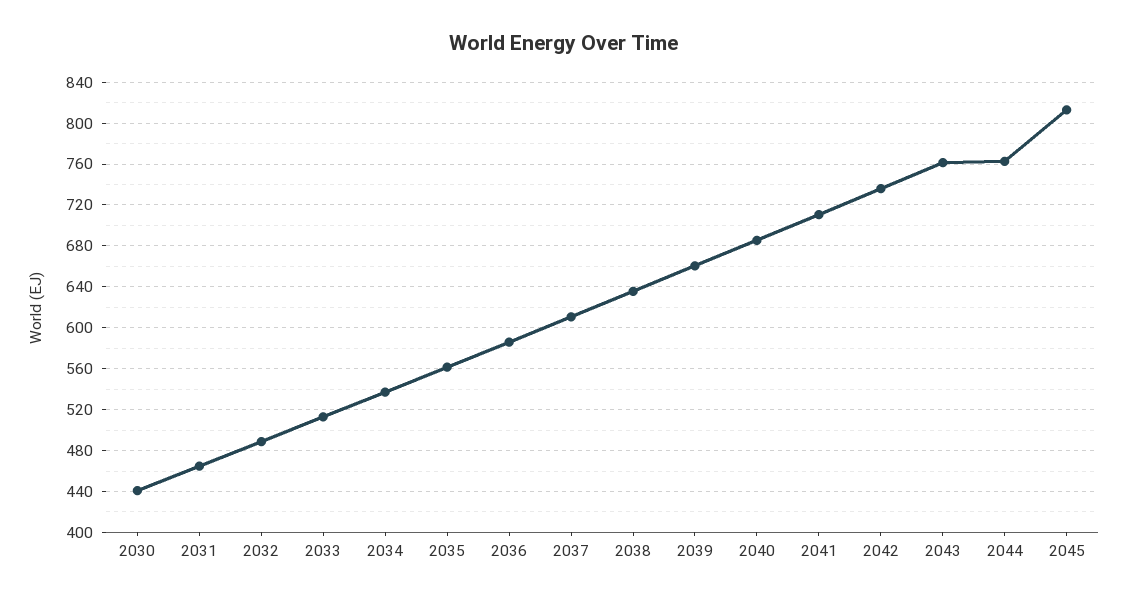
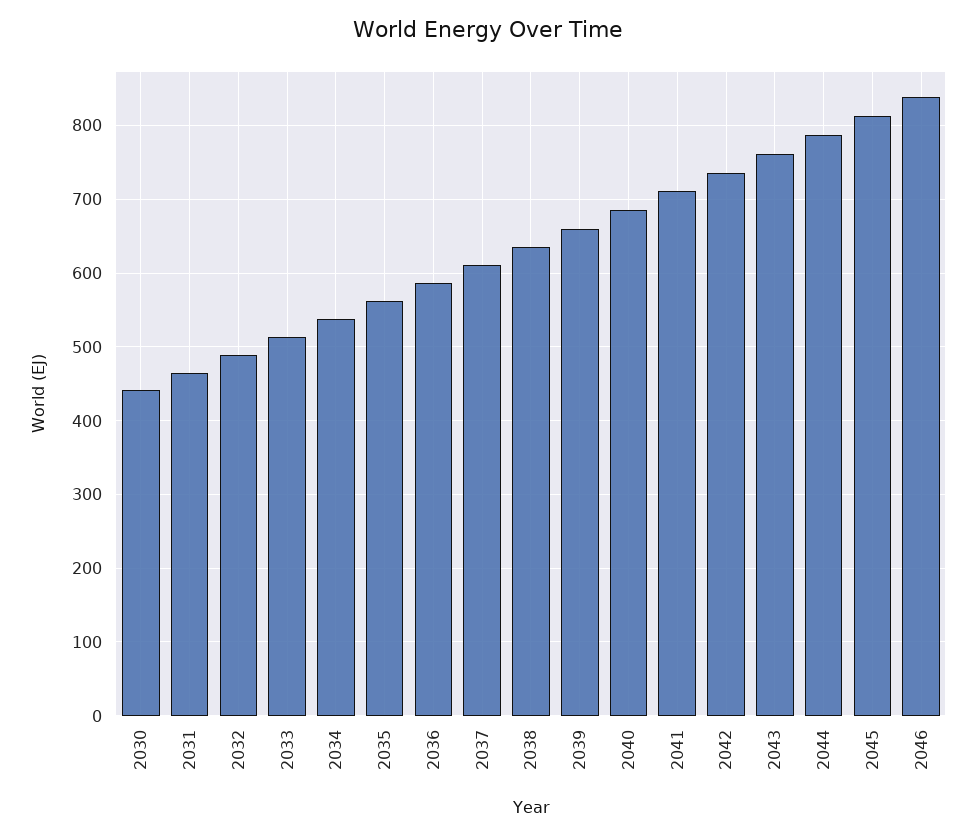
2044: 760 -> 790
2046: none -> 840

